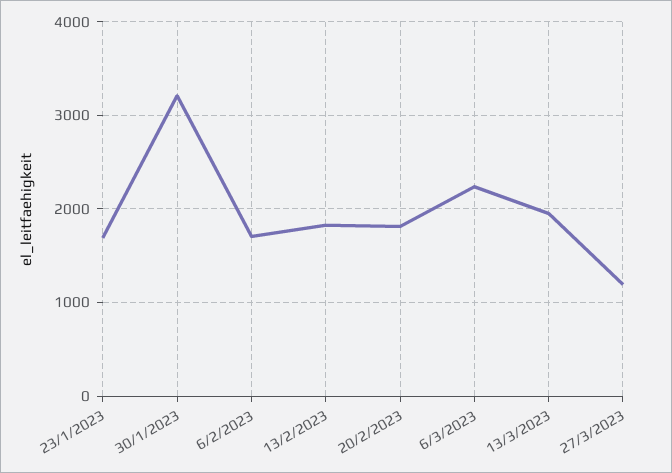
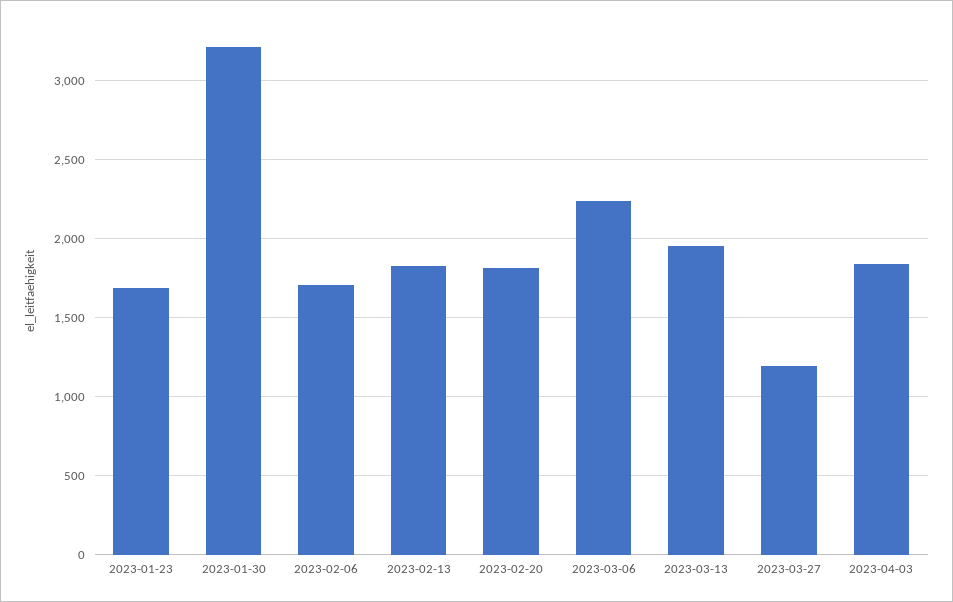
2023-04-03: none -> 1850

